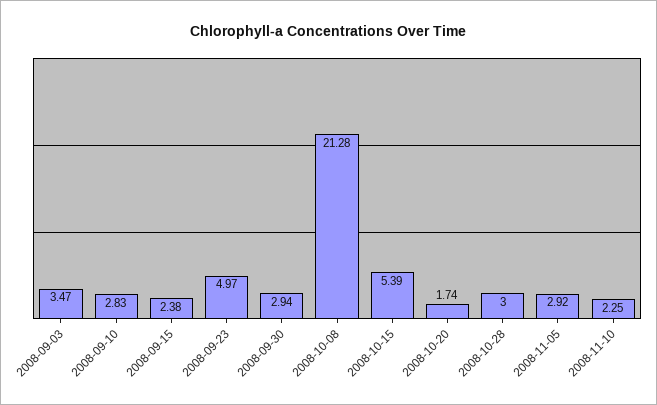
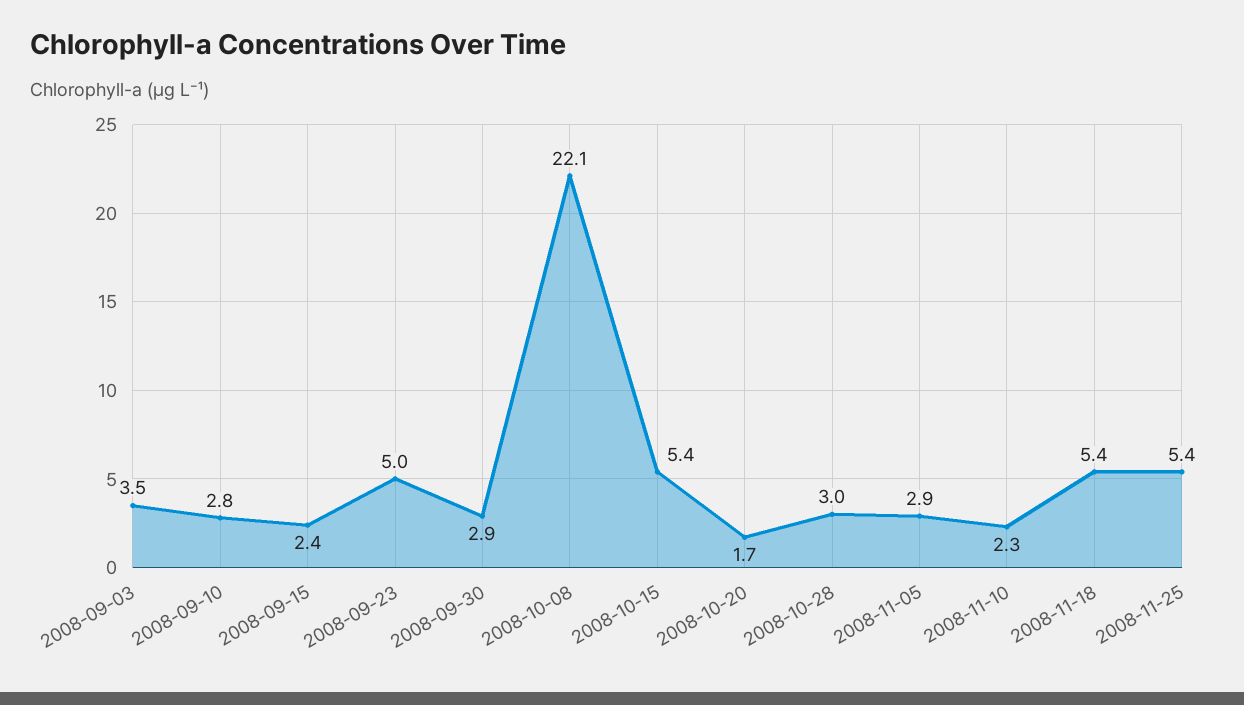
2008-10-08: 21.28 -> 22.1
2008-11-18: none -> 5.4
2008-11-25: none -> 5.4

